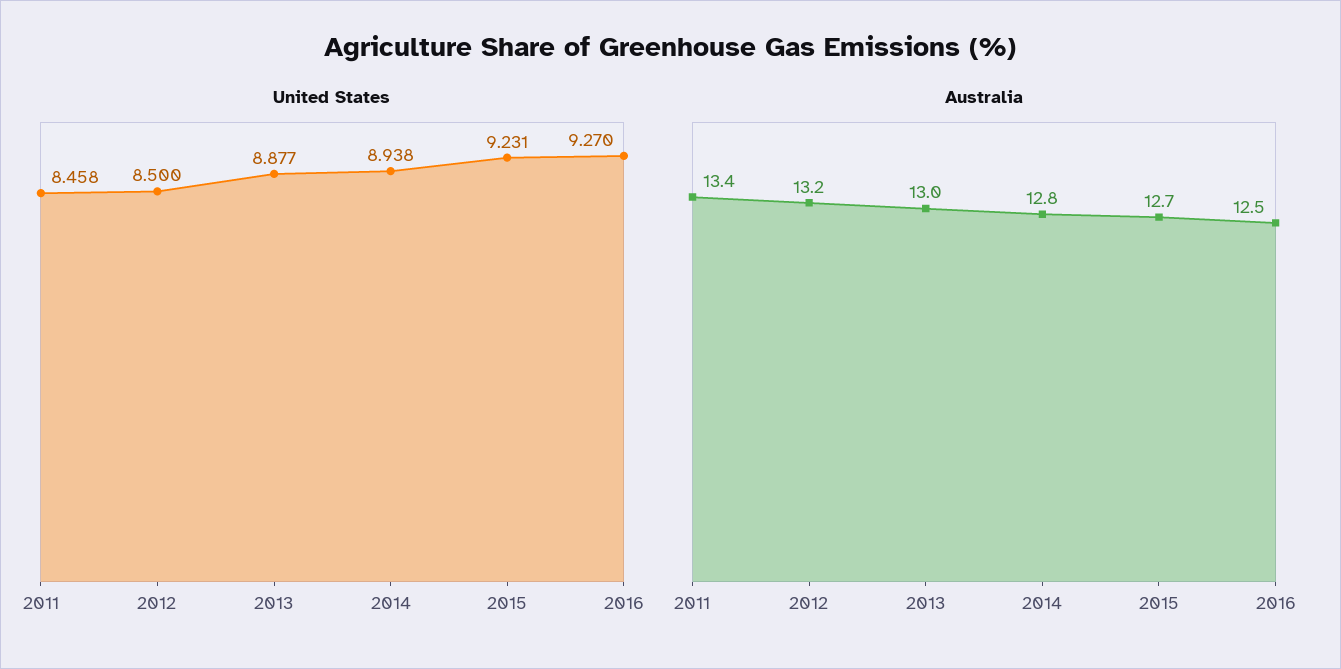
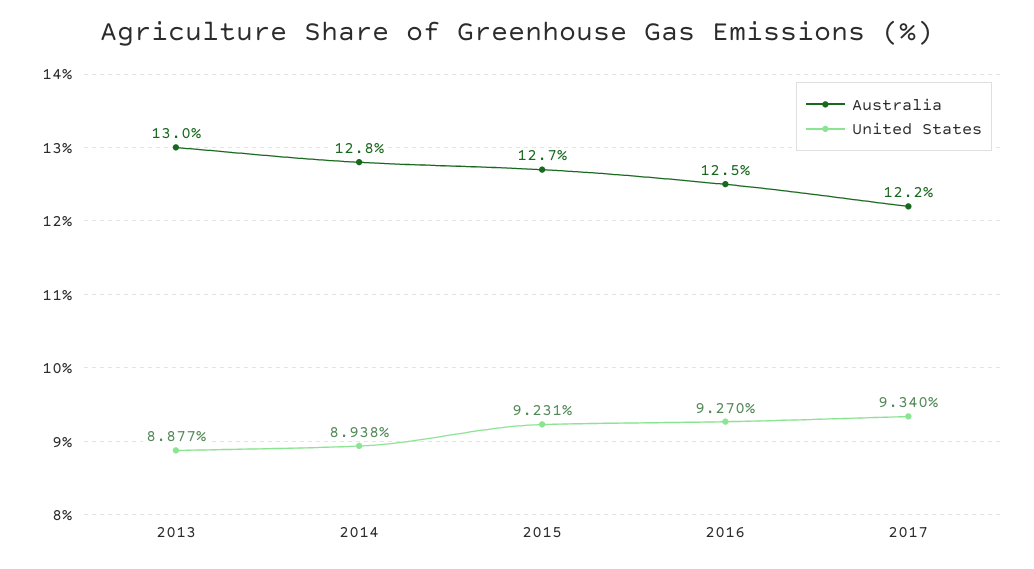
United States, 2011: 8.458 -> none
United States, 2012: 8.5 -> none
Australia, 2011: 13.4 -> none
Australia, 2012: 13.2 -> none
Australia, 2017: none -> 12.2
United States, 2017: none -> 9.34

